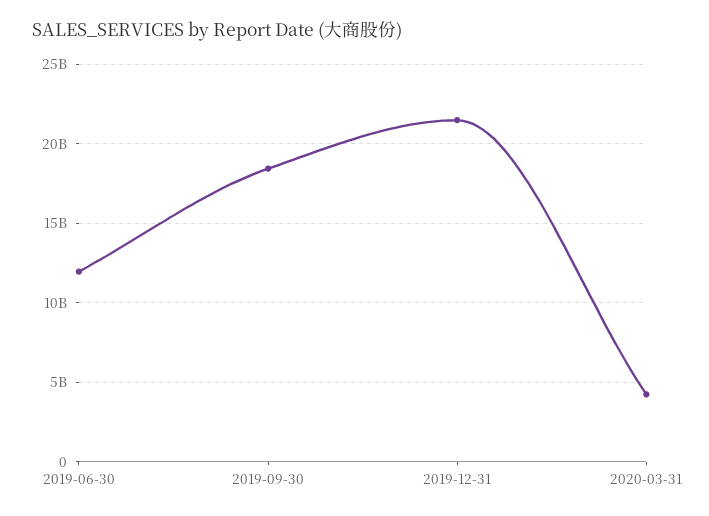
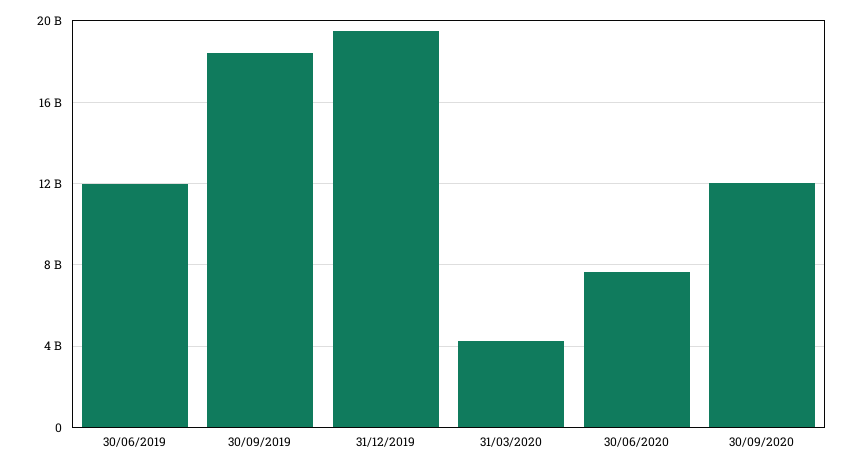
2019-12-31: 21500000000 -> 19500000000
30/06/2020: none -> 7500000000
30/09/2020: none -> 12000000000

